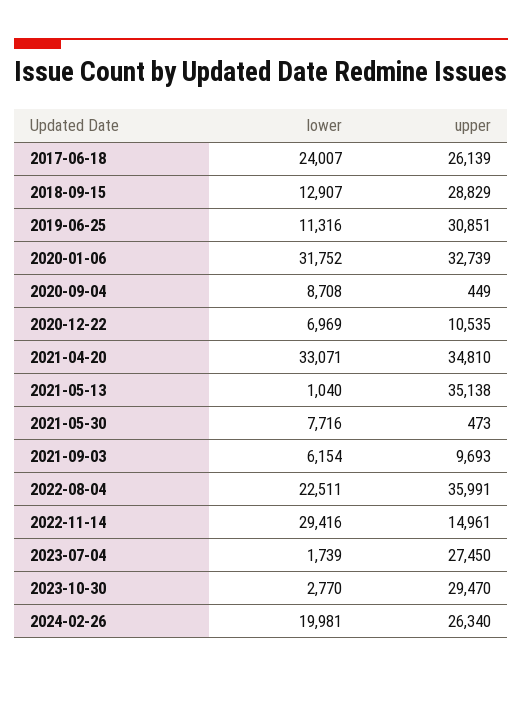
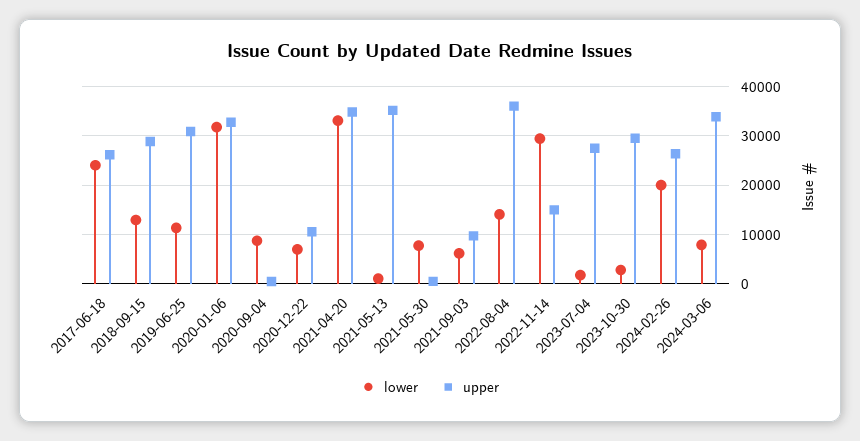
lower, 2022-08-04: 22511 -> 14000
lower, 2024-03-06: none -> 8000
upper, 2024-03-06: none -> 34000

